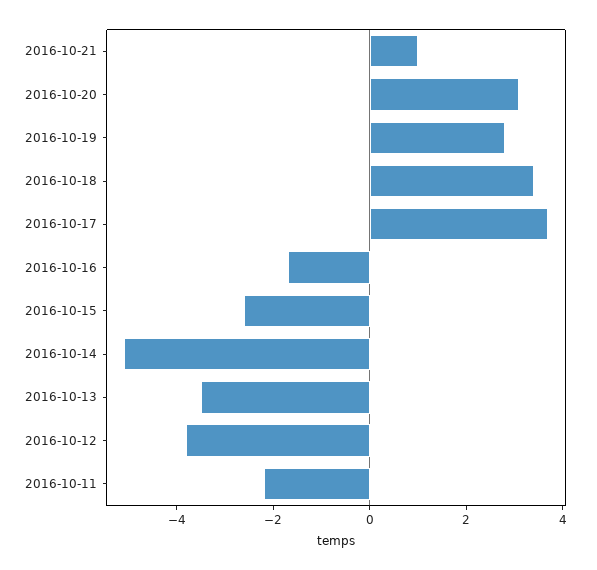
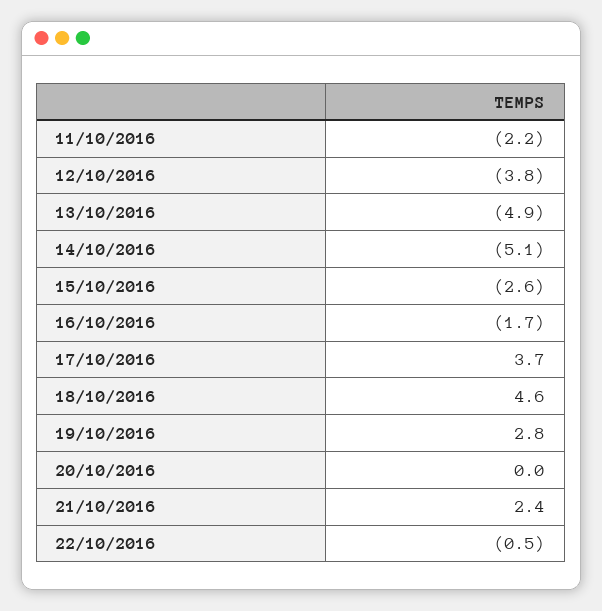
2016-10-21: 1 -> 2.4
2016-10-20: 3 -> 0
2016-10-18: 3.5 -> 4.6
2016-10-13: -3.5 -> -4.9
22/10/2016: none -> -0.5

